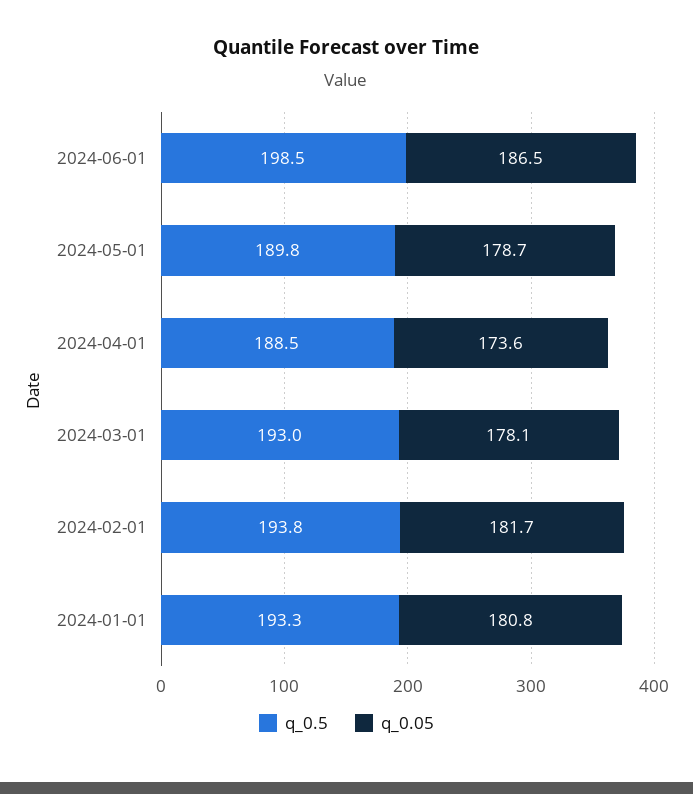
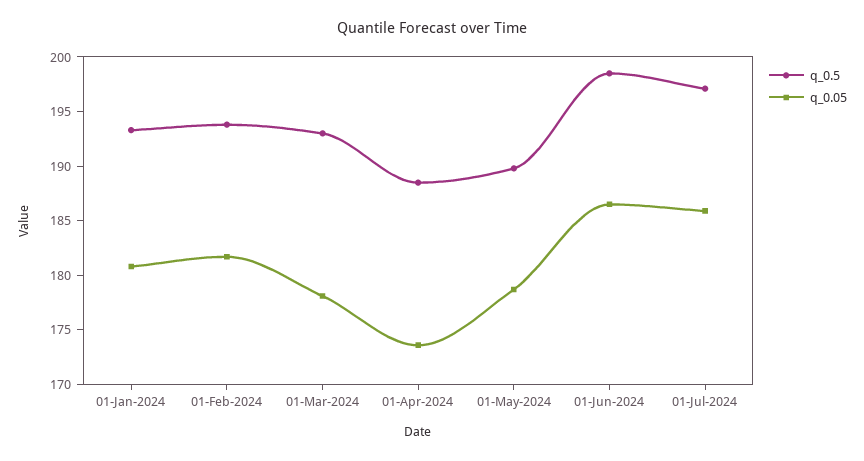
q_0.5, 01-Jul-2024: none -> 197
q_0.05, 01-Jul-2024: none -> 186

